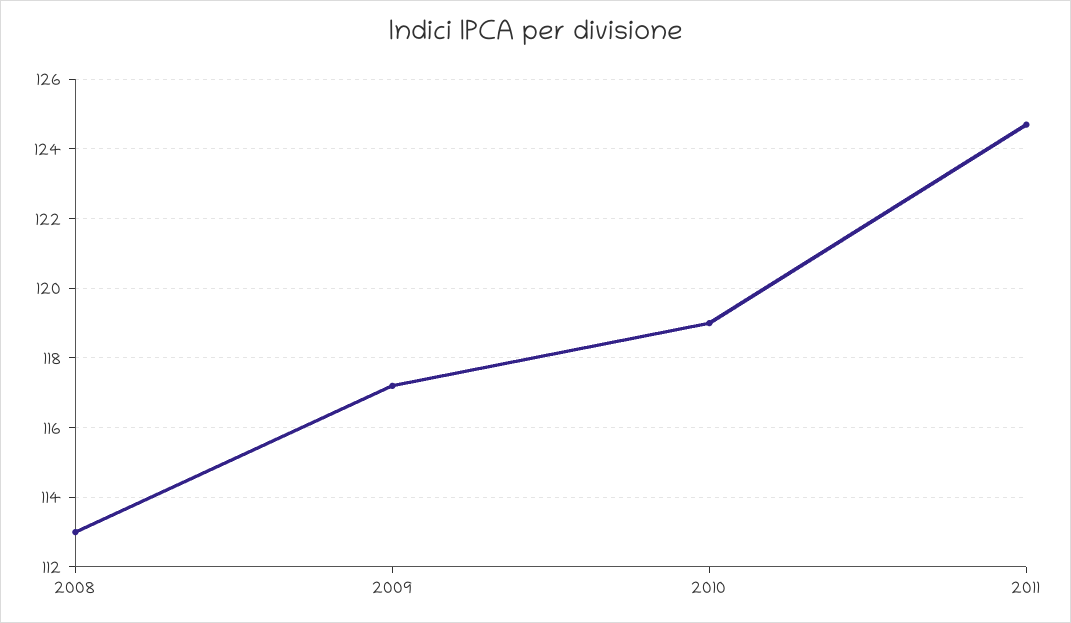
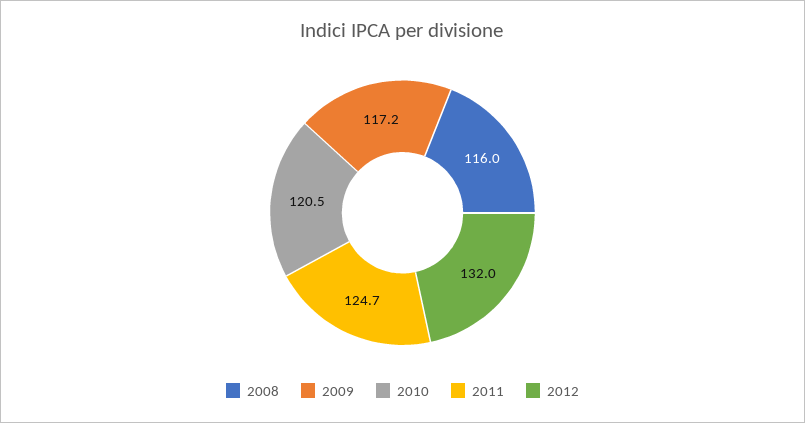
2008: 113 -> 116
2010: 119 -> 120.5
2012: none -> 132

